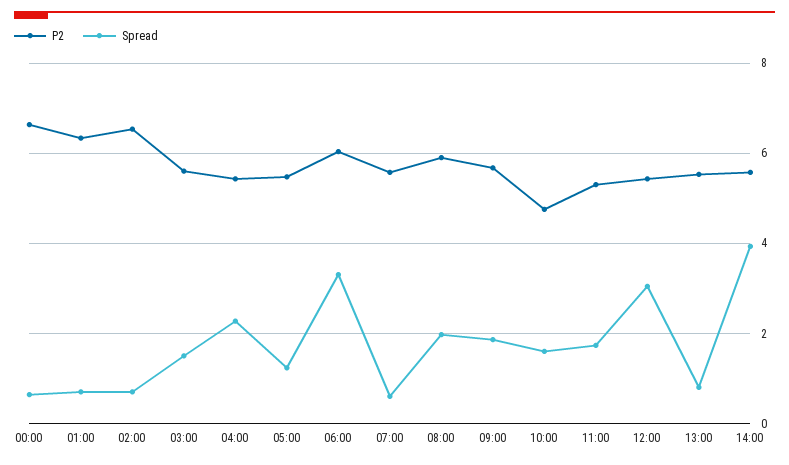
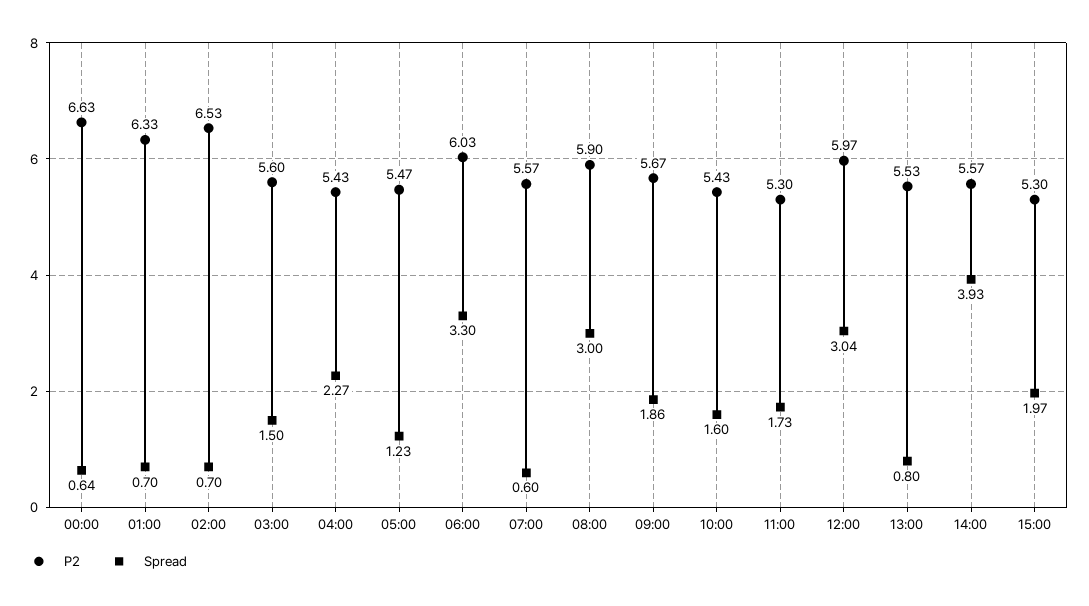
Spread, 08:00: 2 -> 3
P2, 10:00: 4.8 -> 5.43
P2, 12:00: 5.4 -> 5.97
P2, 15:00: none -> 5.3
Spread, 15:00: none -> 1.97

